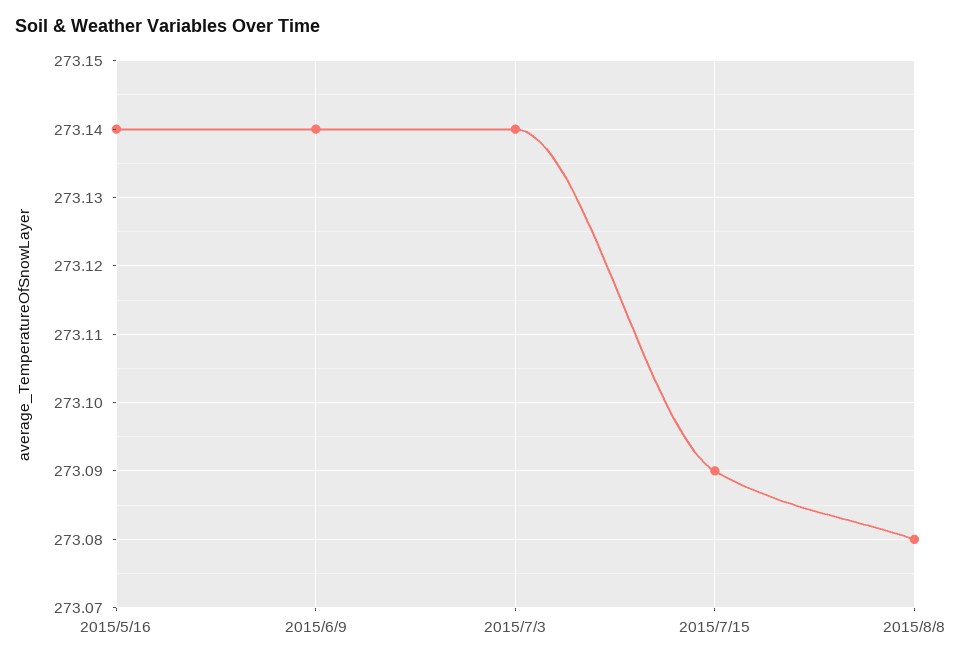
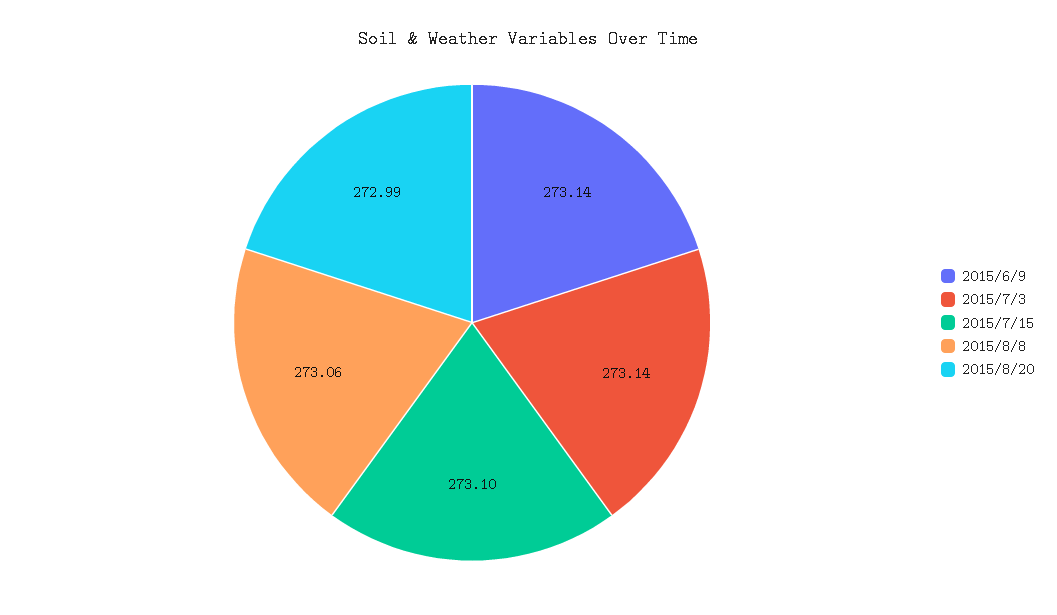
2015/5/16: 273.14 -> none
2015/7/15: 273.09 -> 273.1
2015/8/8: 273.08 -> 273.06
2015/8/20: none -> 272.99

